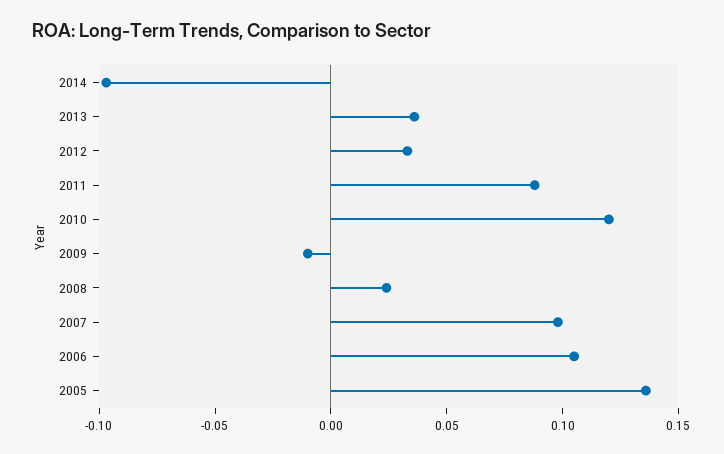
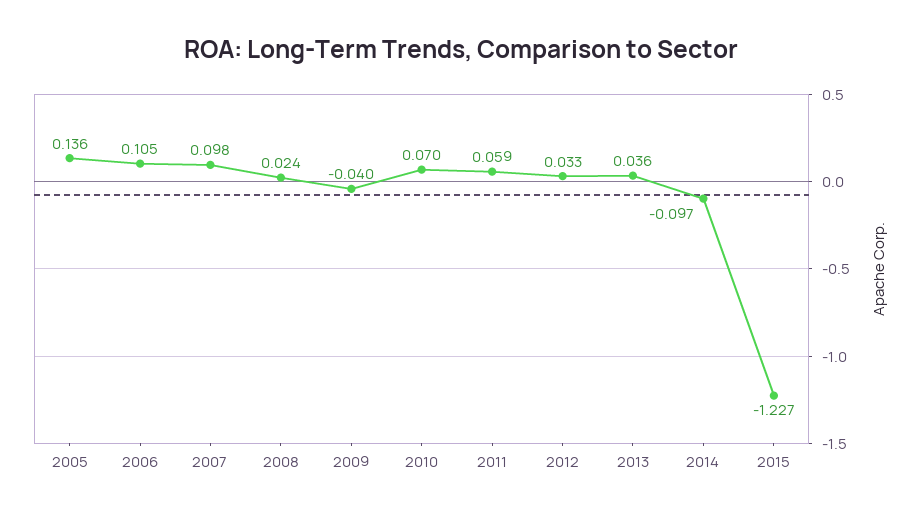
2011: 0.09 -> 0.059
2010: 0.12 -> 0.07
2009: -0.01 -> -0.04
2015: none -> -1.227

